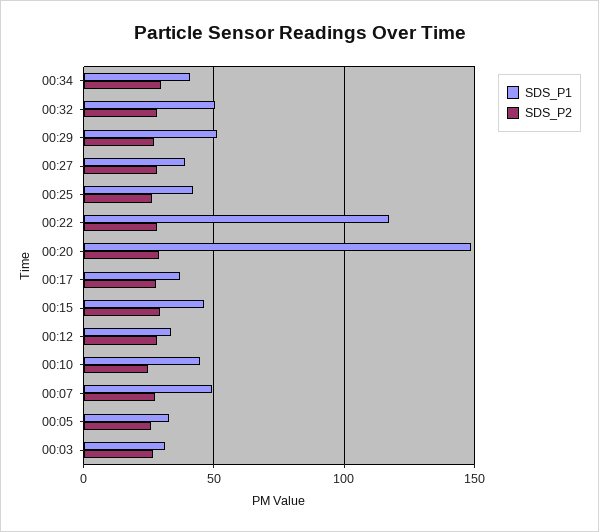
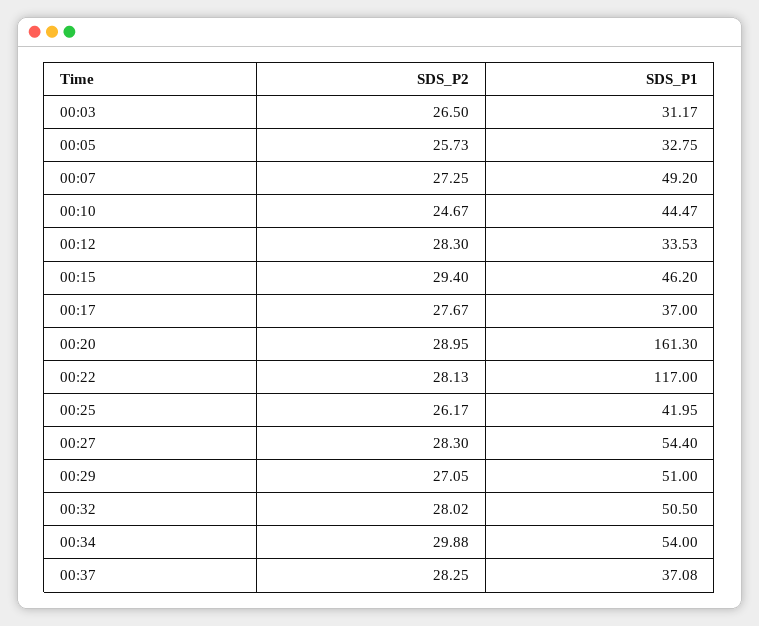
SDS_P1, 00:34: 40 -> 54
SDS_P1, 00:27: 40 -> 54.4
SDS_P1, 00:20: 150 -> 161.3
SDS_P2, 00:37: none -> 28.25
SDS_P1, 00:37: none -> 37.08

